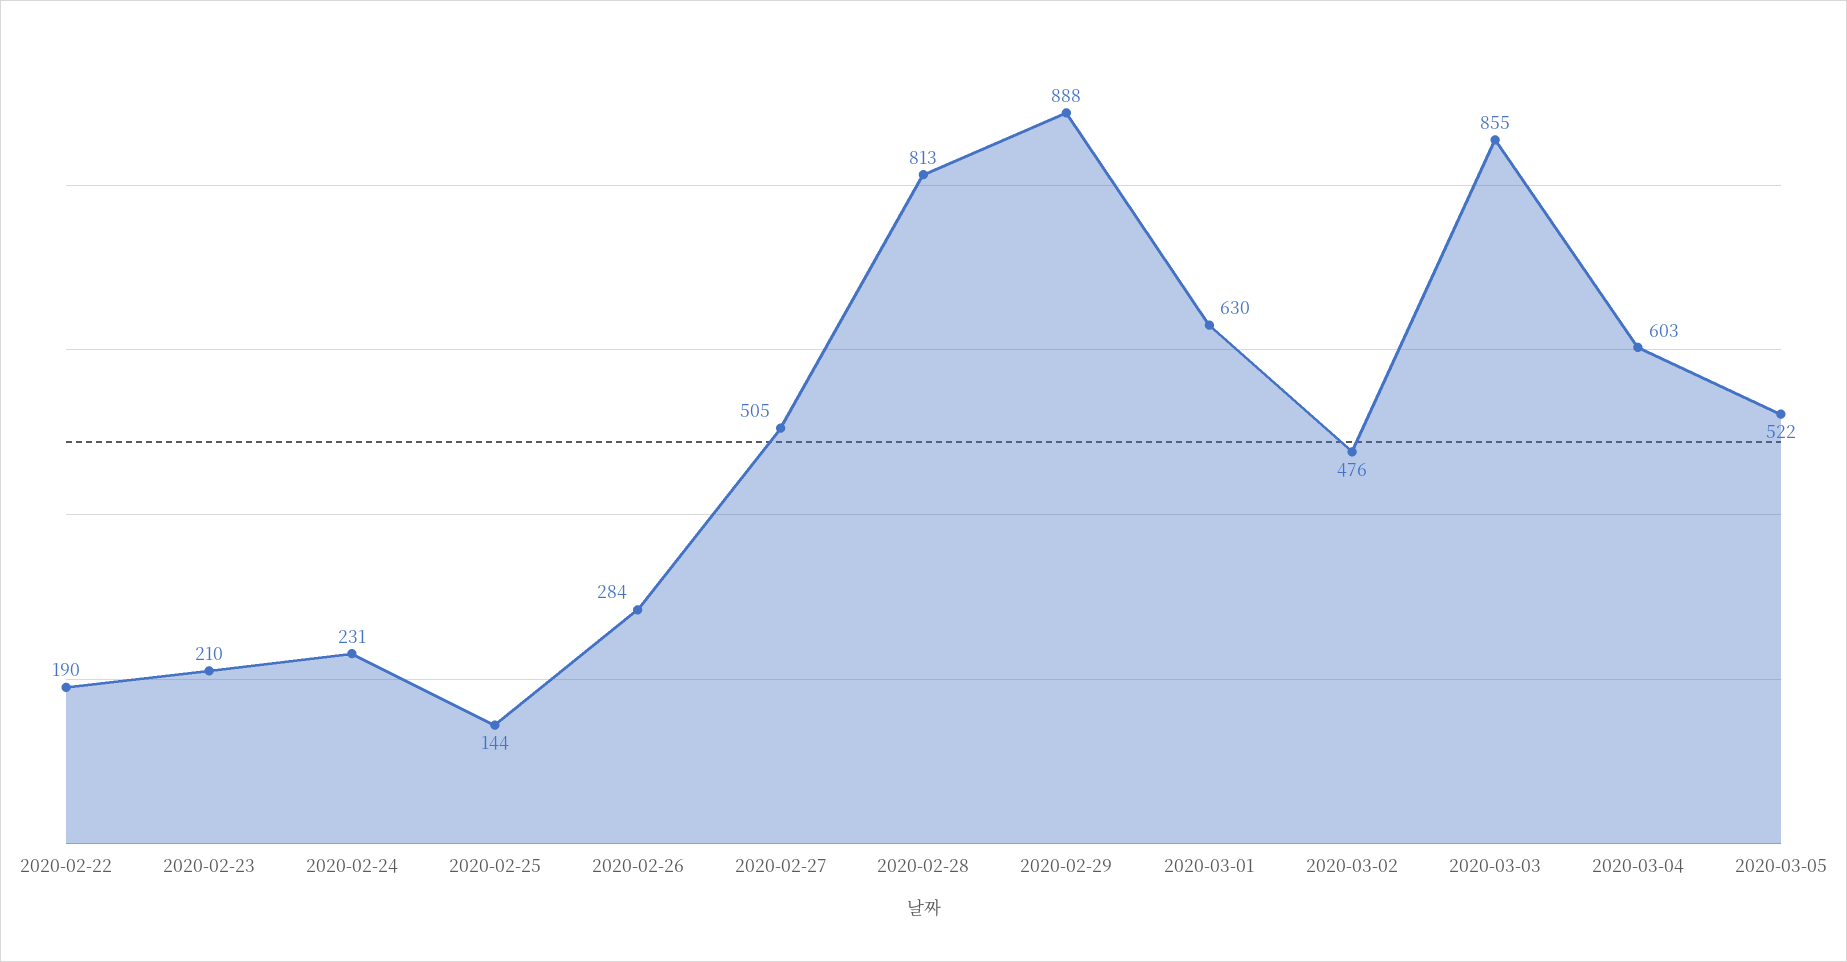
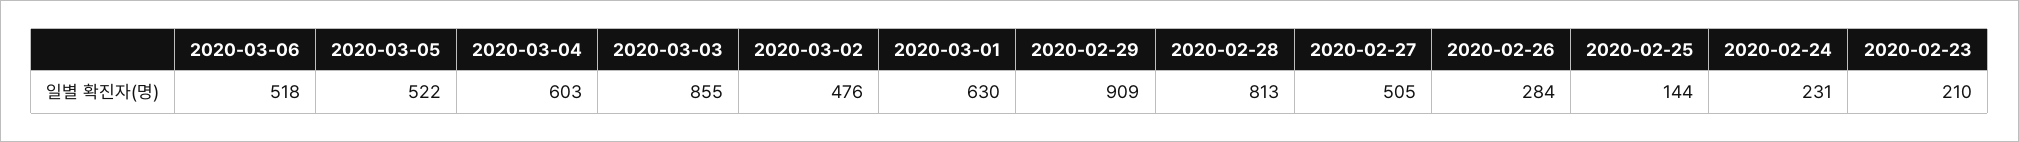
2020-02-22: 190 -> none
2020-02-29: 888 -> 909
2020-03-06: none -> 518

